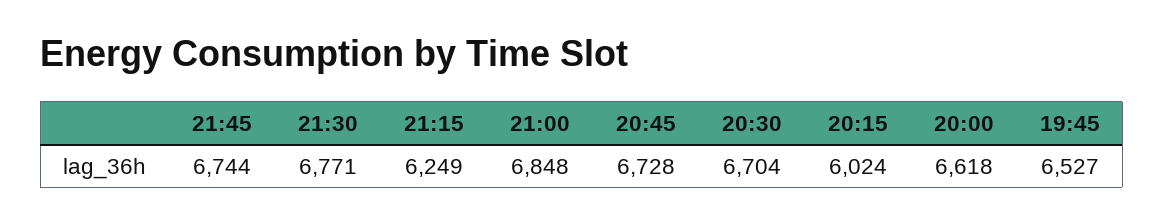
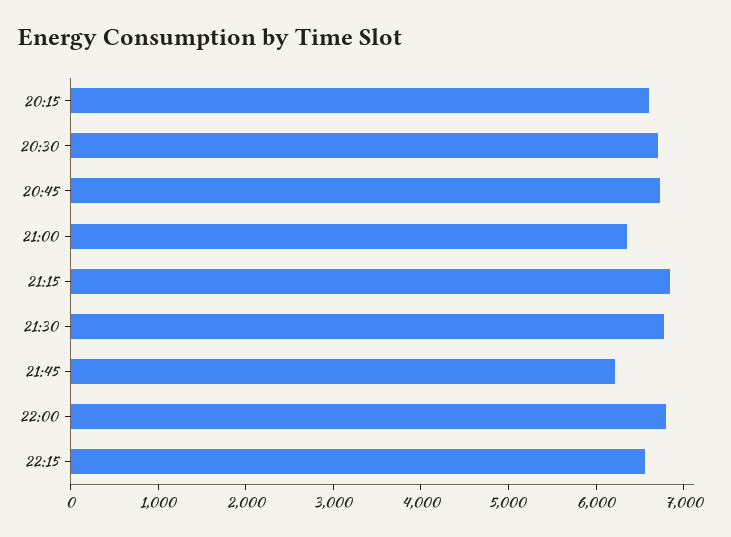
21:45: 6744 -> 6200
21:15: 6249 -> 6800
21:00: 6848 -> 6400
20:15: 6024 -> 6600
20:00: 6618 -> none
19:45: 6527 -> none
22:00: none -> 6800
22:15: none -> 6600

